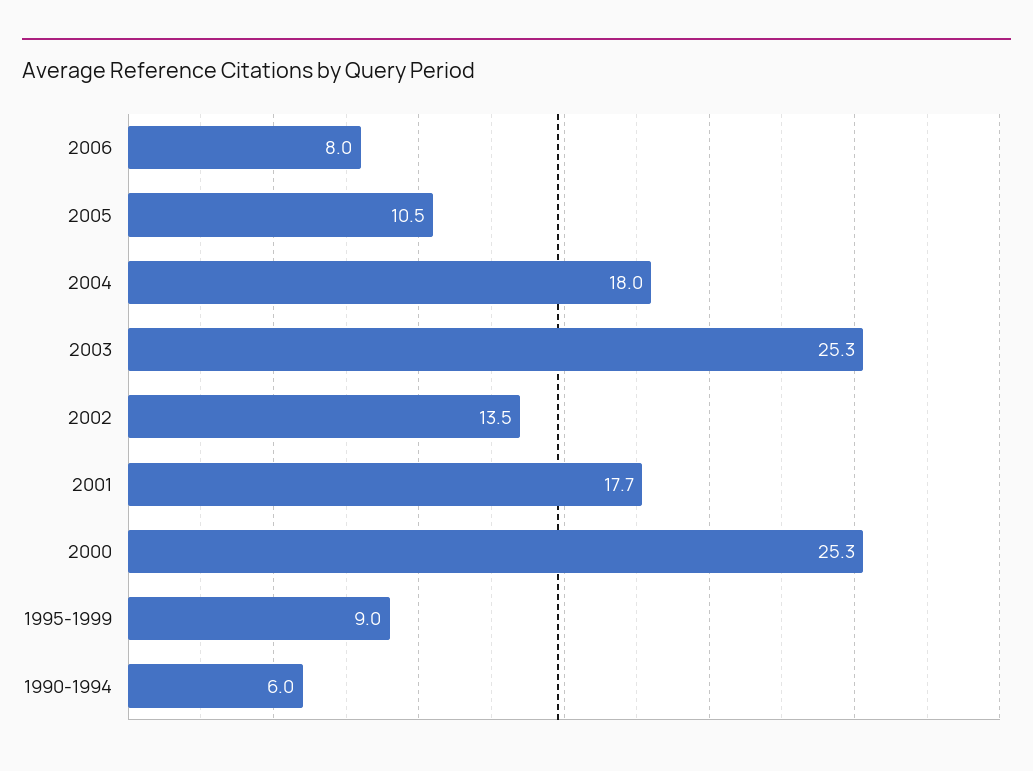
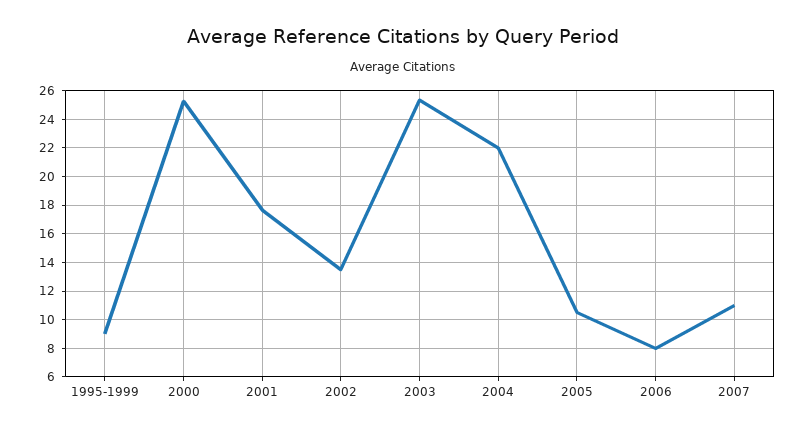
2004: 18 -> 22
1990-1994: 6 -> none
2007: none -> 11

